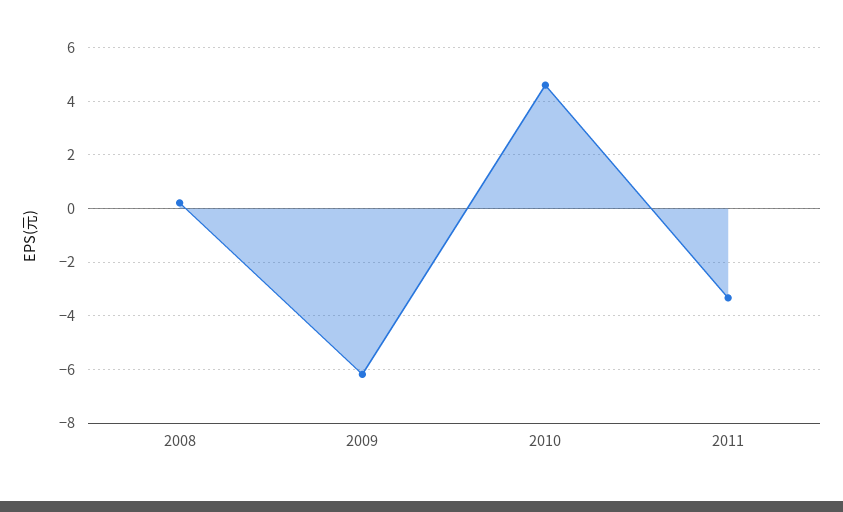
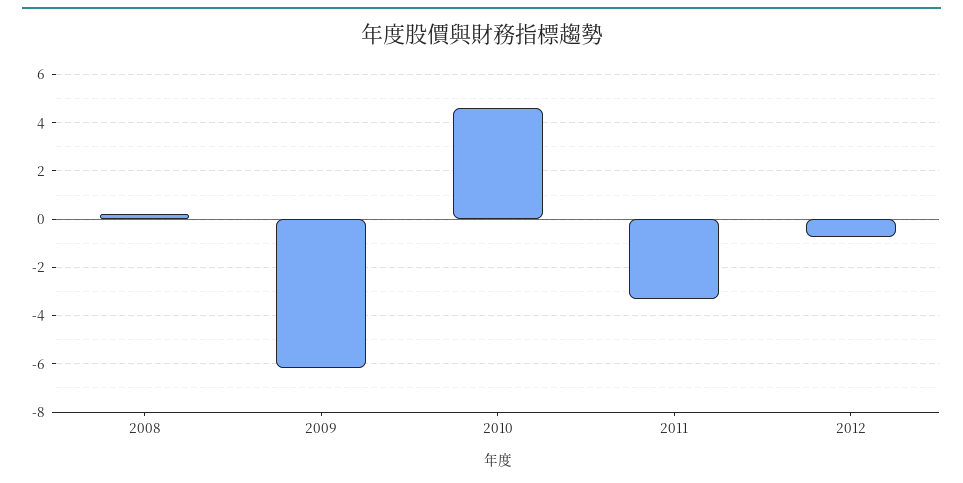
2012: none -> -0.75

